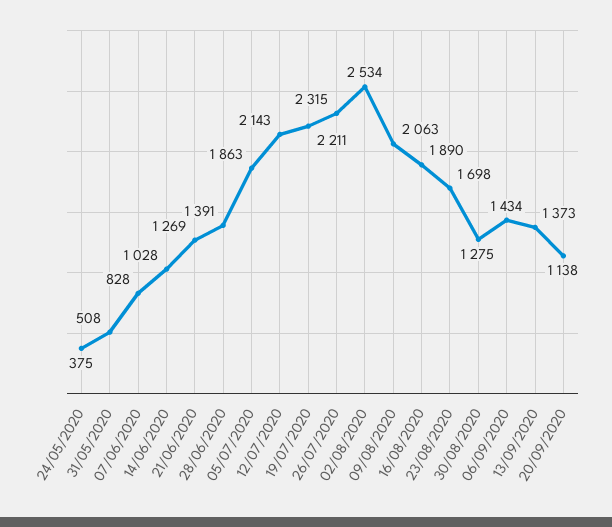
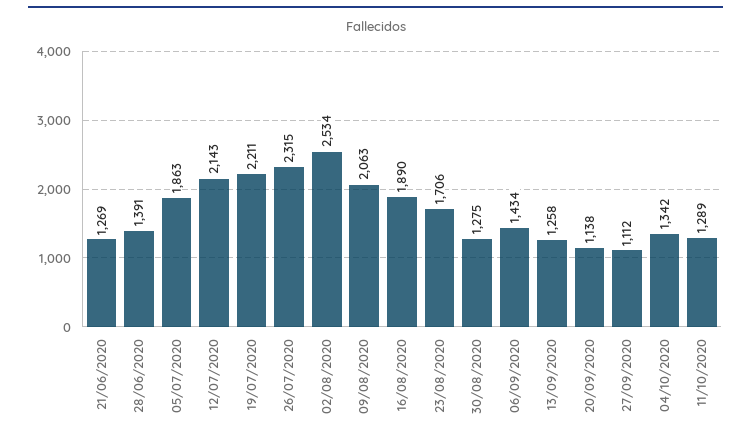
24/05/2020: 375 -> none
31/05/2020: 508 -> none
07/06/2020: 828 -> none
14/06/2020: 1028 -> none
23/08/2020: 1698 -> 1706
13/09/2020: 1373 -> 1258
27/09/2020: none -> 1112
04/10/2020: none -> 1342
11/10/2020: none -> 1289

